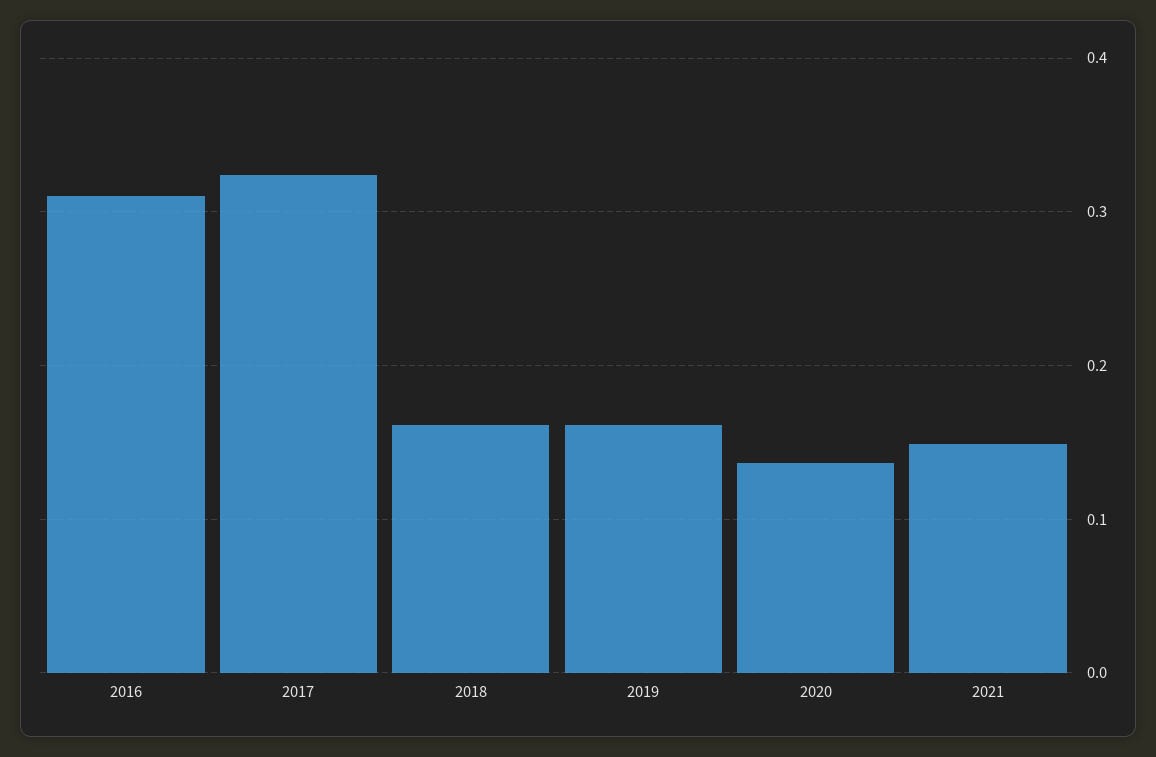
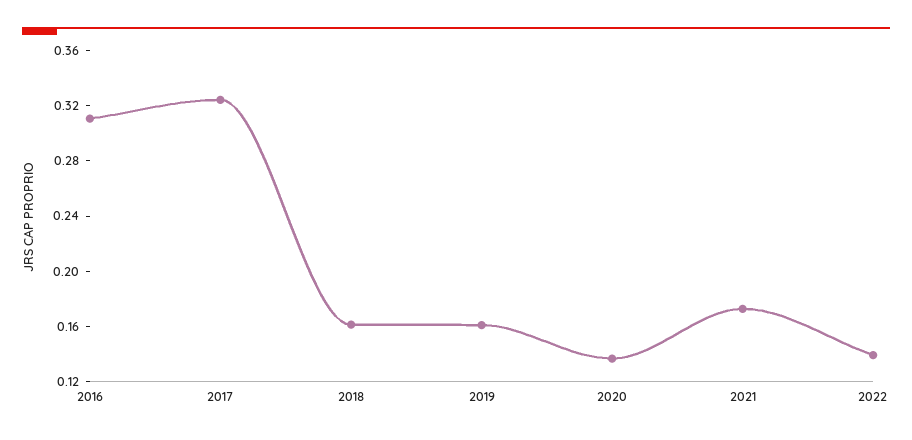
2021: 0.15 -> 0.17
2022: none -> 0.14

